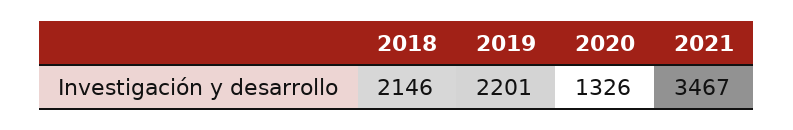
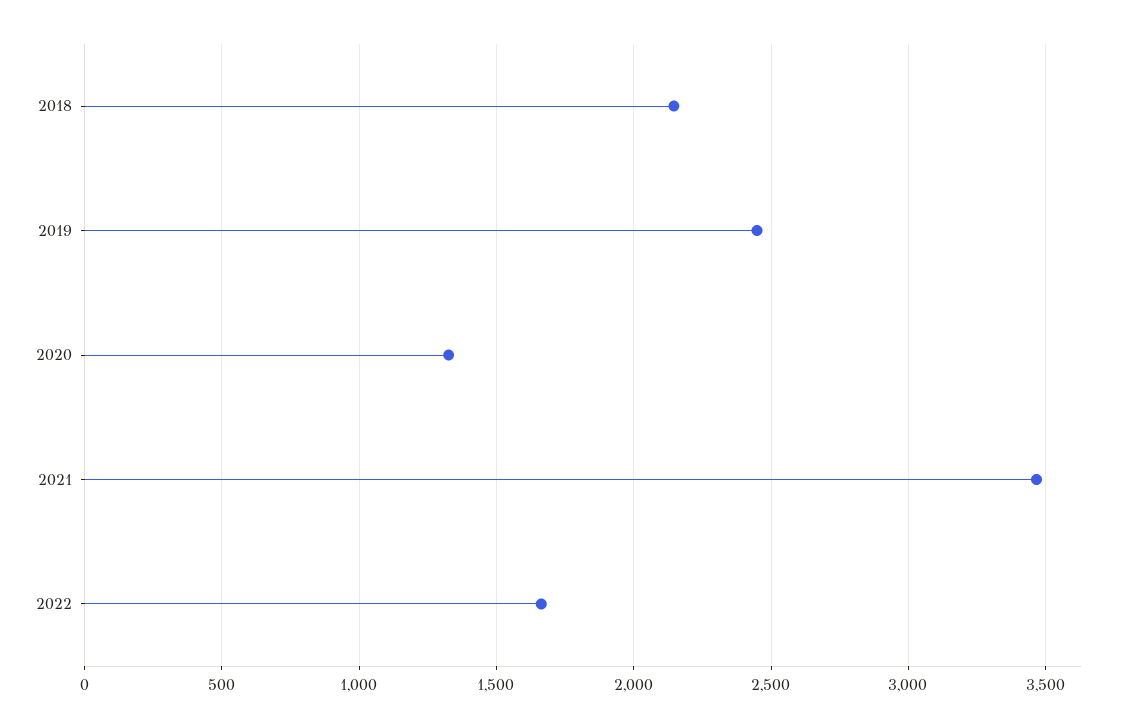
2019: 2201 -> 2450
2022: none -> 1650

